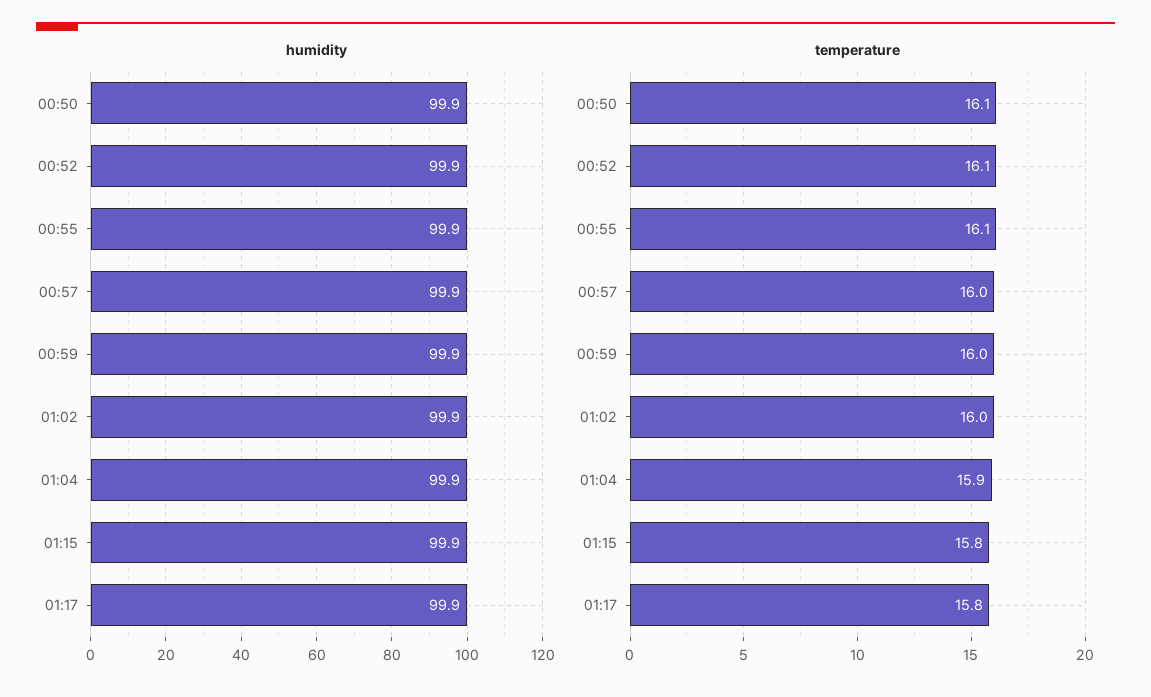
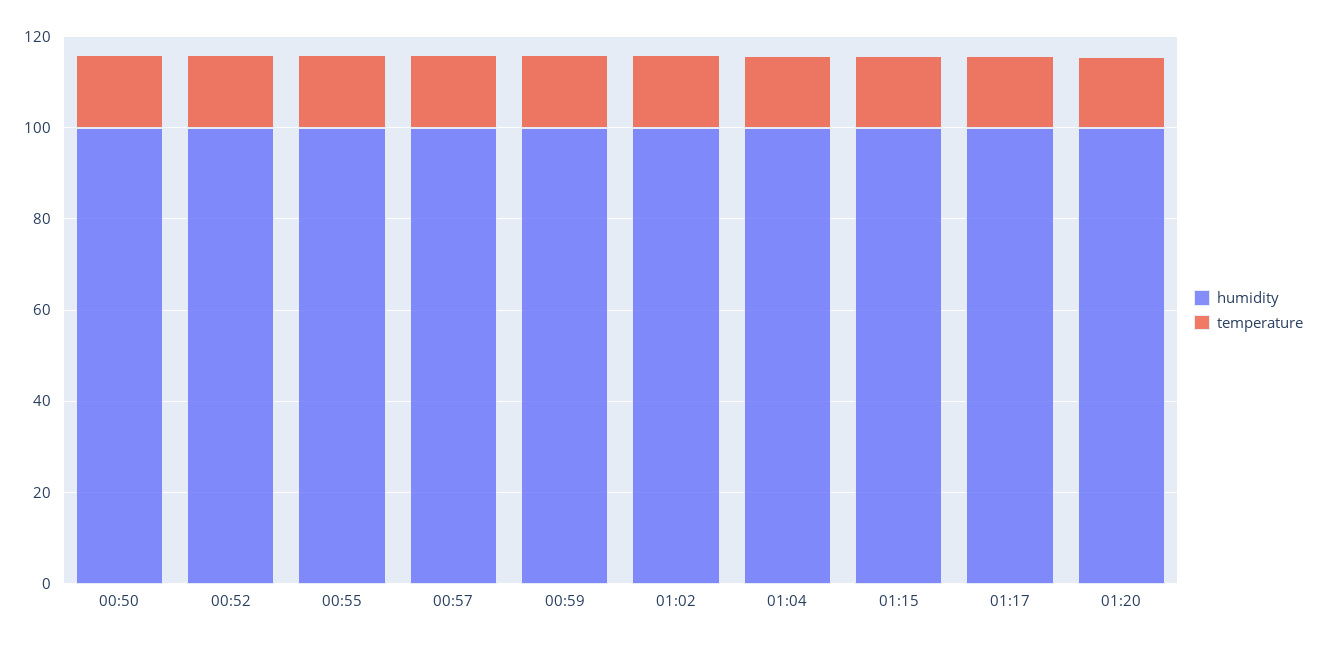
humidity, 01:20: none -> 100
temperature, 01:20: none -> 15

